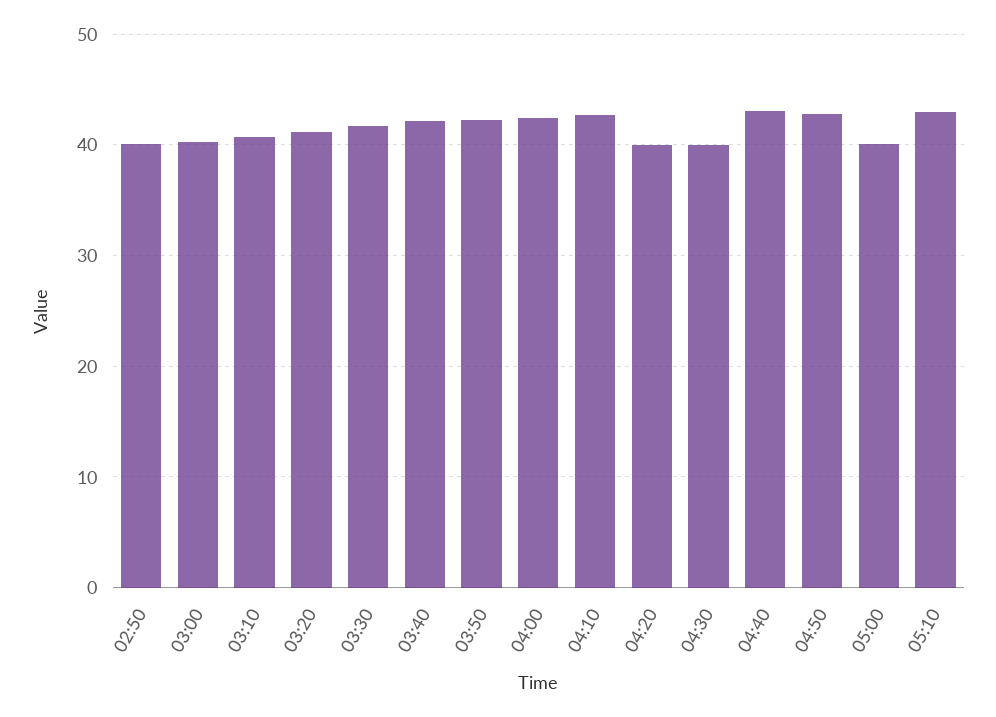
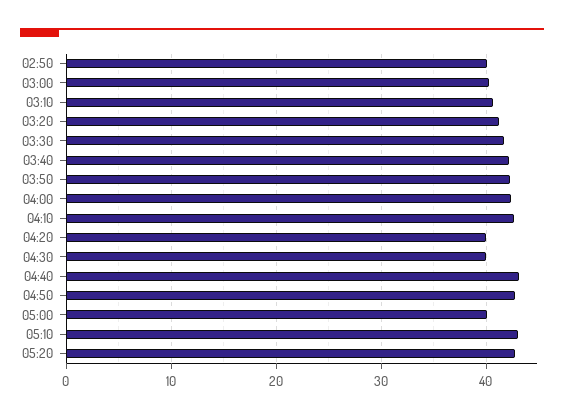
05:20: none -> 43

